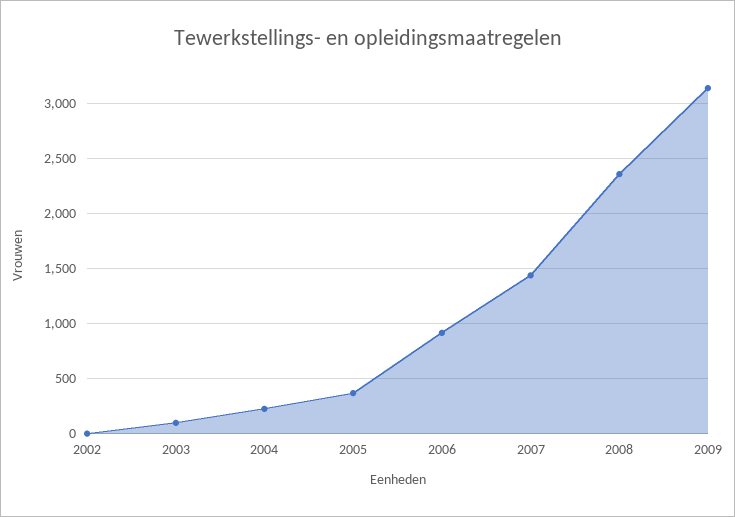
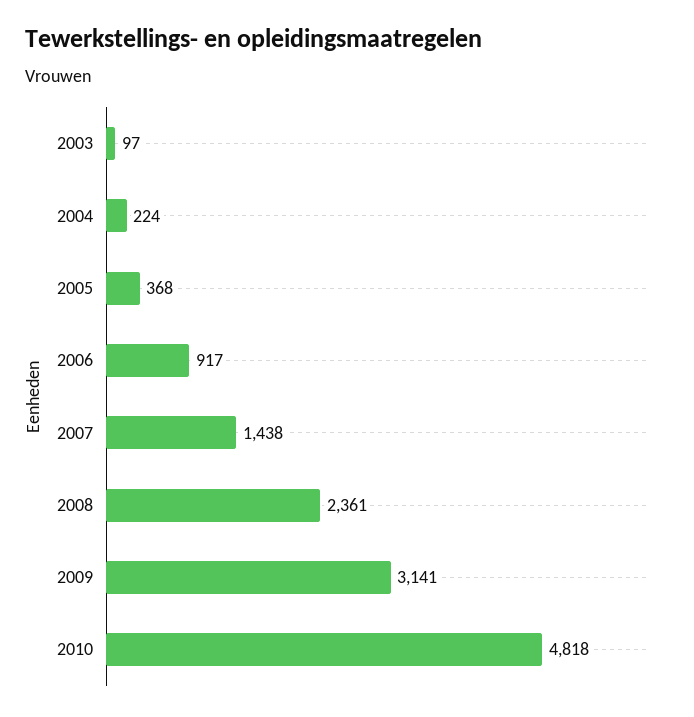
2002: 0 -> none
2010: none -> 4818

